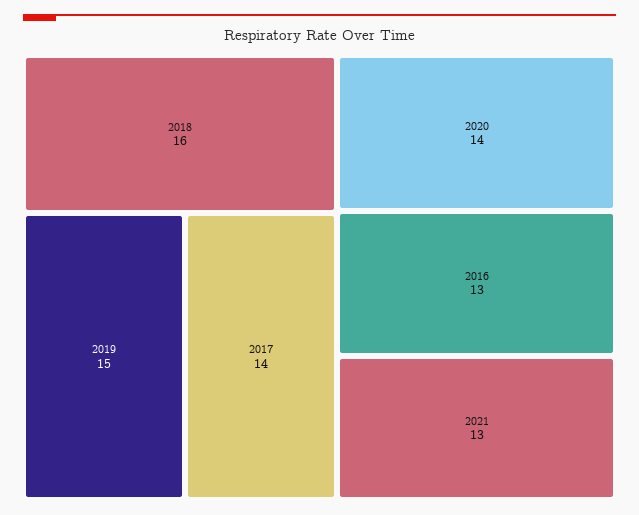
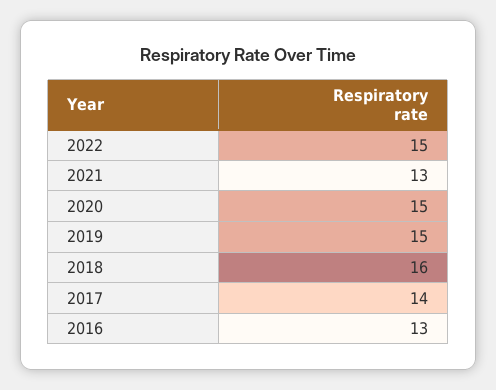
2020: 14 -> 15
2022: none -> 15

